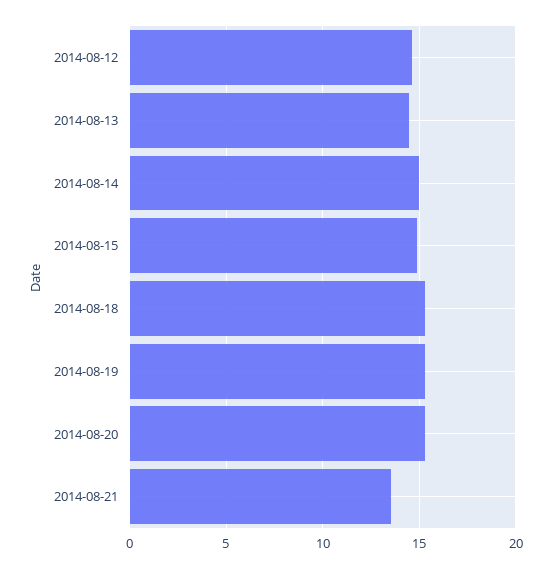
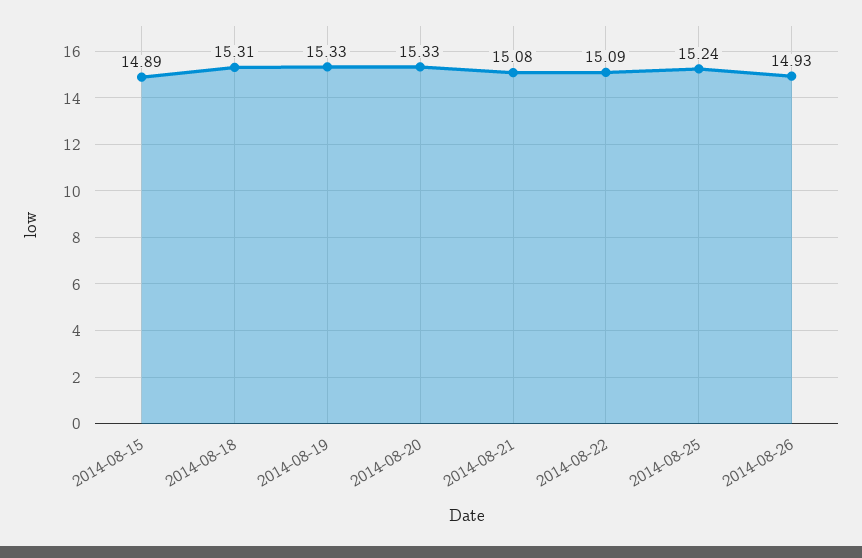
2014-08-12: 14.5 -> none
2014-08-13: 14.5 -> none
2014-08-14: 15 -> none
2014-08-21: 13.5 -> 15.08
2014-08-22: none -> 15.09
2014-08-25: none -> 15.24
2014-08-26: none -> 14.93

